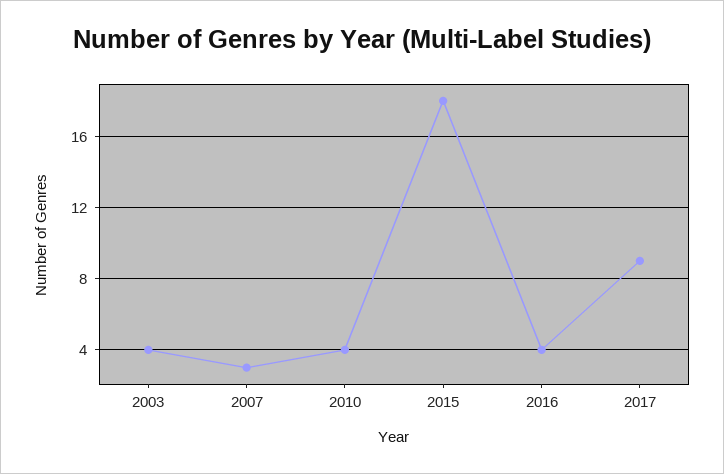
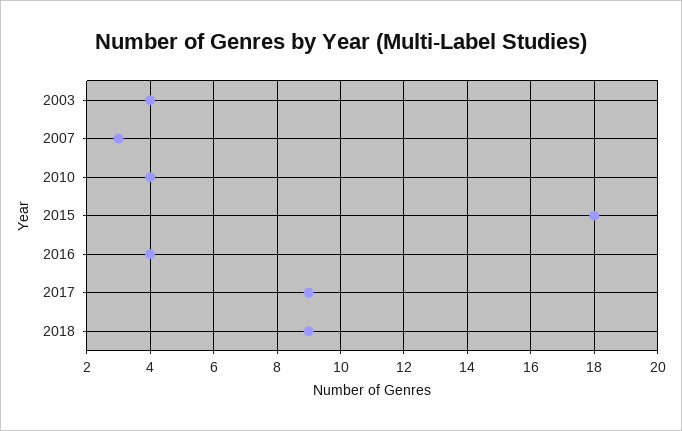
2018: none -> 9

